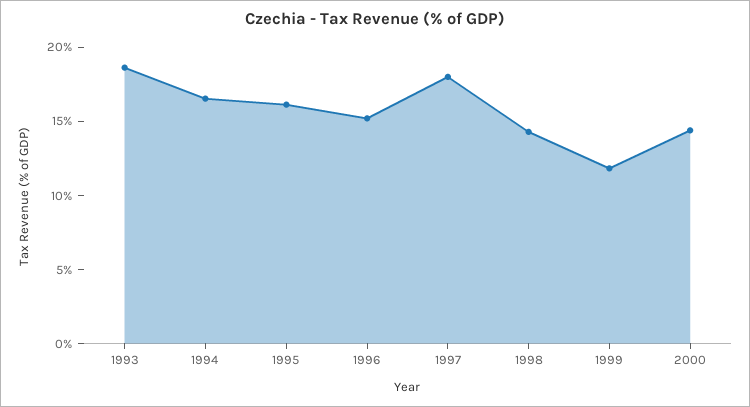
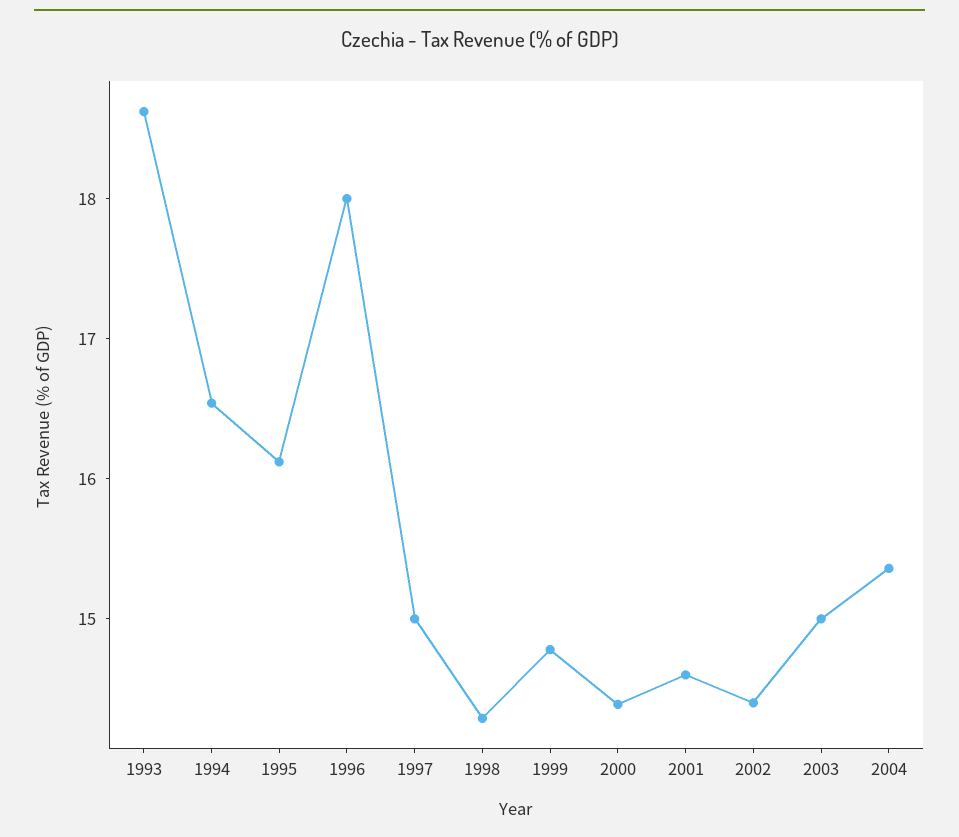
1996: 15 -> 18
1997: 18 -> 15
1999: 12 -> 14.8
2001: none -> 14.6
2002: none -> 14.4
2003: none -> 15
2004: none -> 15.4

